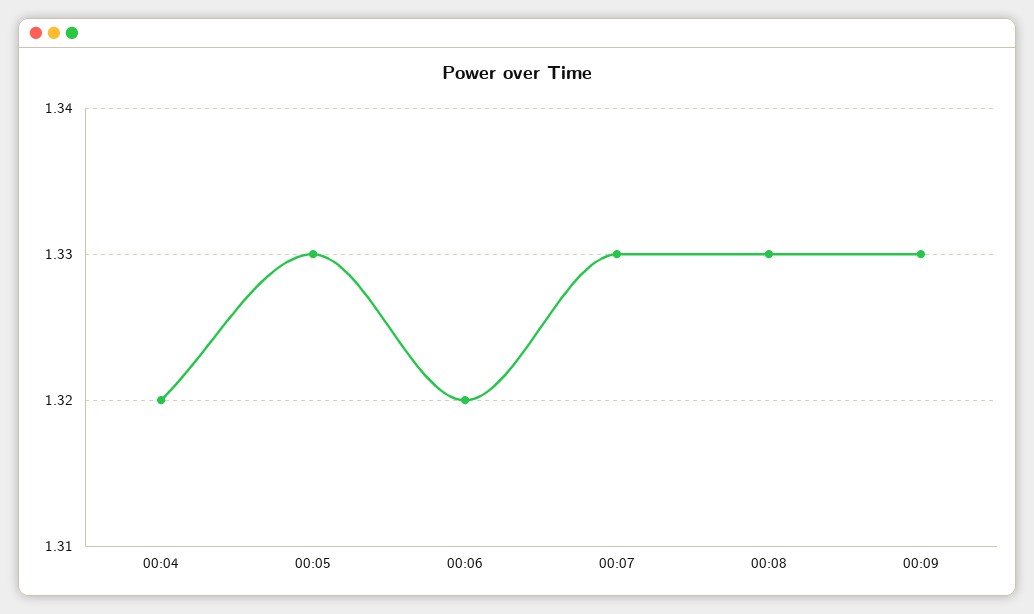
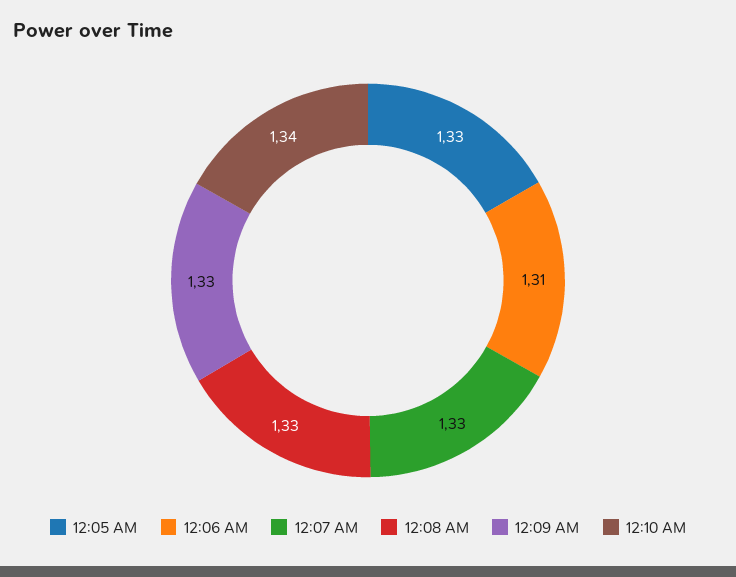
00:04: 1.32 -> none
00:06: 1.32 -> 1.31
12:10 AM: none -> 1.34

